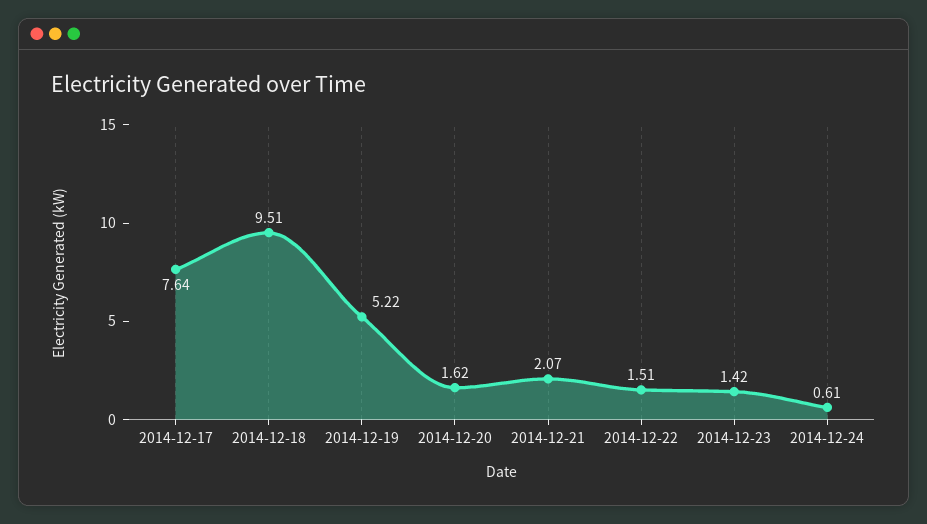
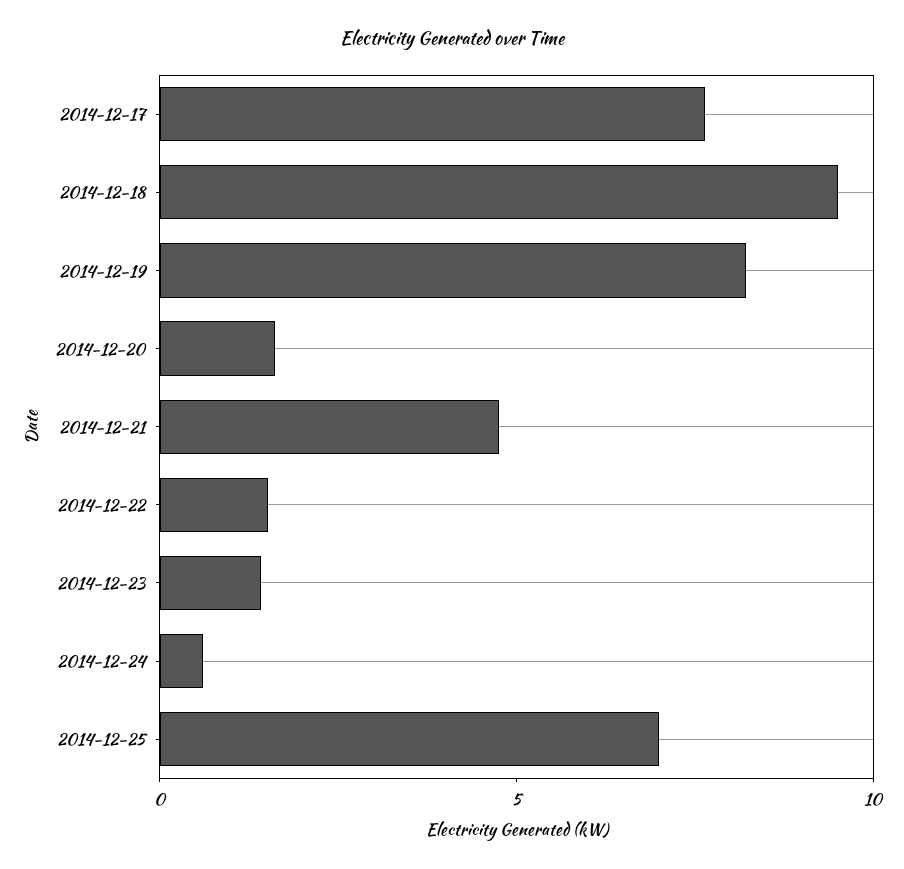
2014-12-19: 5.22 -> 8
2014-12-21: 2.07 -> 5
2014-12-25: none -> 7

